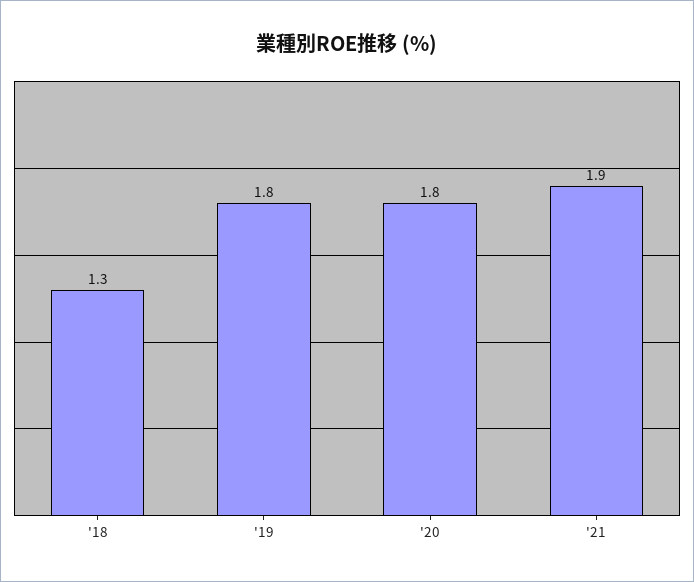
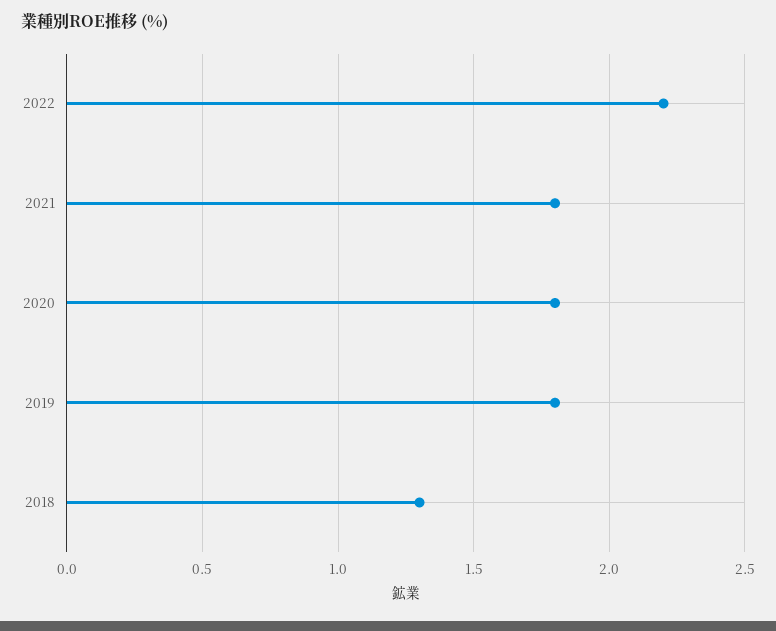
'21: 1.9 -> 1.8
2022: none -> 2.2

